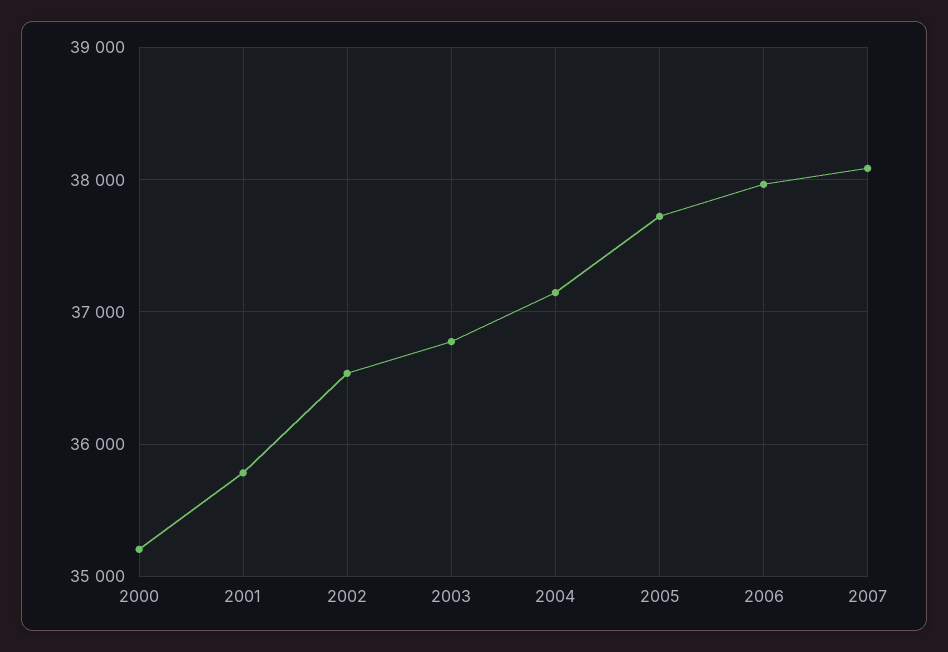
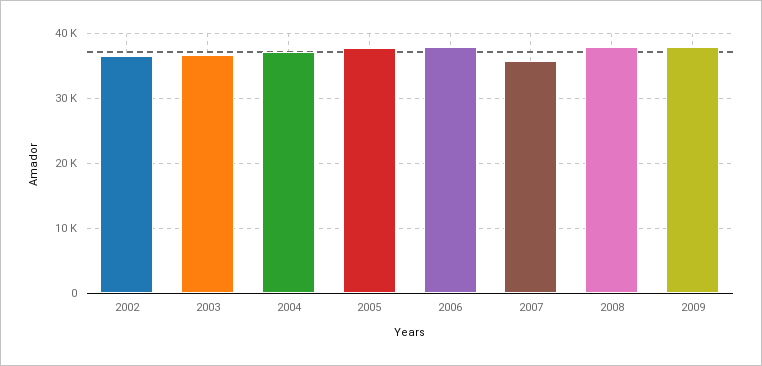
2000: 35200 -> none
2001: 35800 -> none
2007: 38100 -> 36000
2008: none -> 38000
2009: none -> 38000

